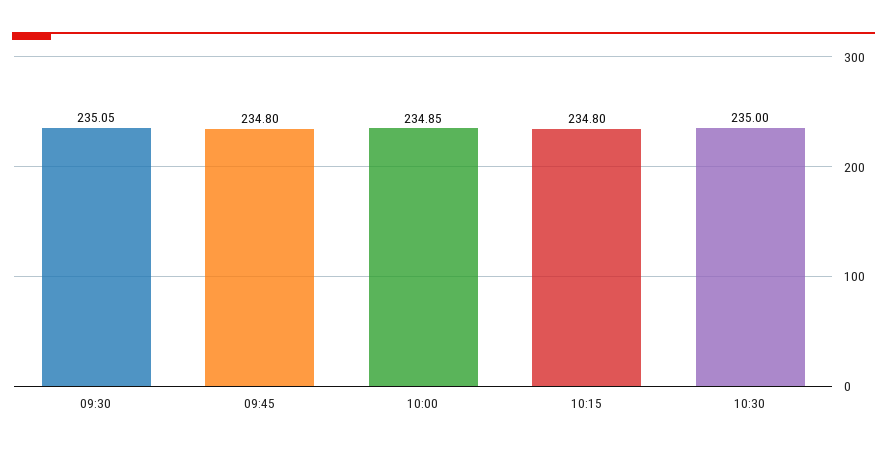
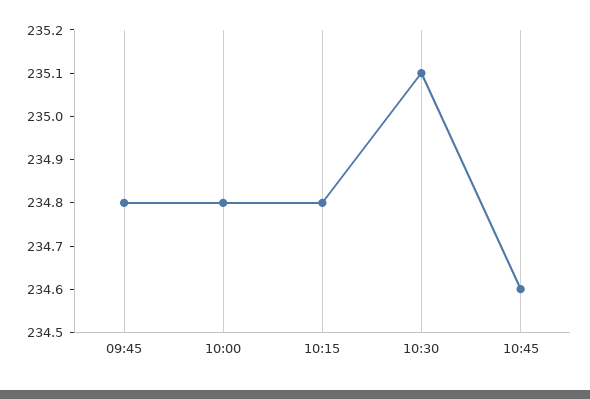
09:30: 235.05 -> none
10:00: 234.85 -> 234.8
10:30: 235 -> 235.1
10:45: none -> 234.6

